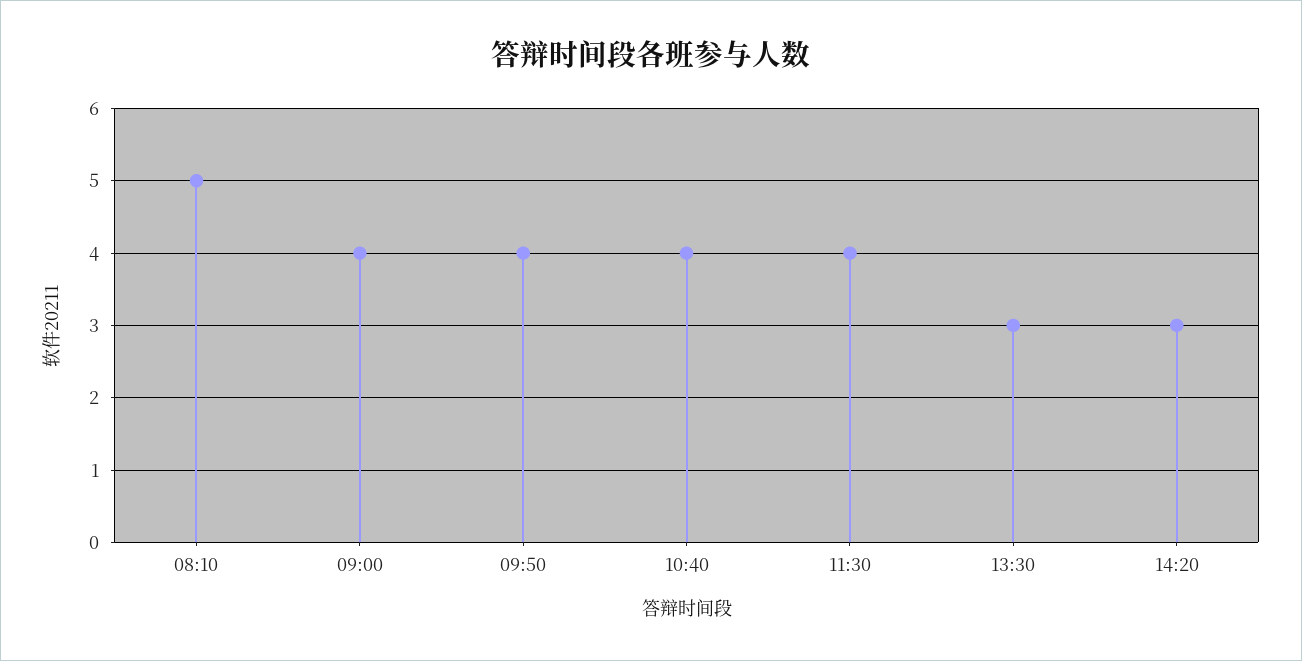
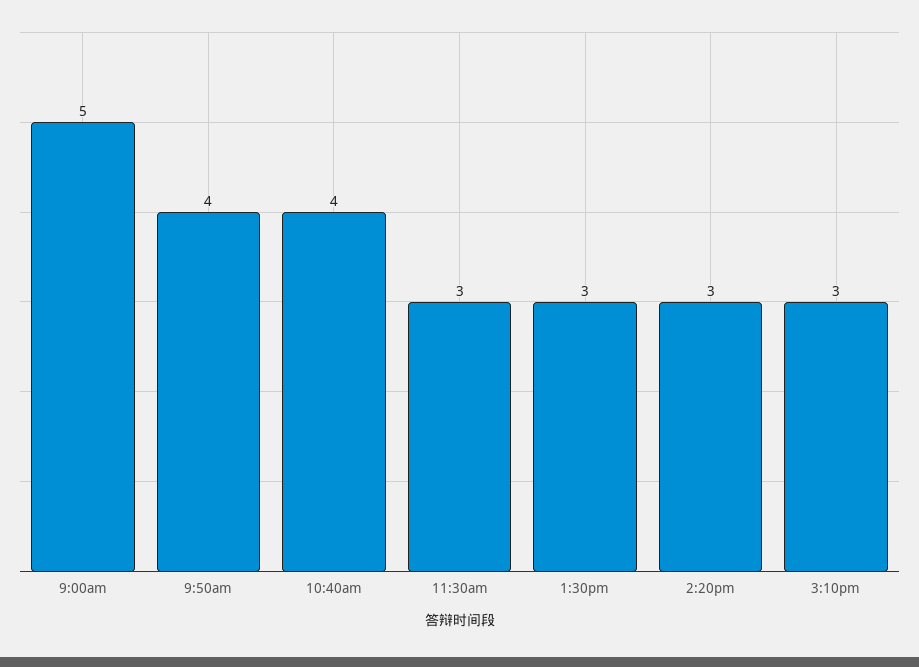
08:10: 5 -> none
09:00: 4 -> 5
11:30: 4 -> 3
3:10pm: none -> 3

